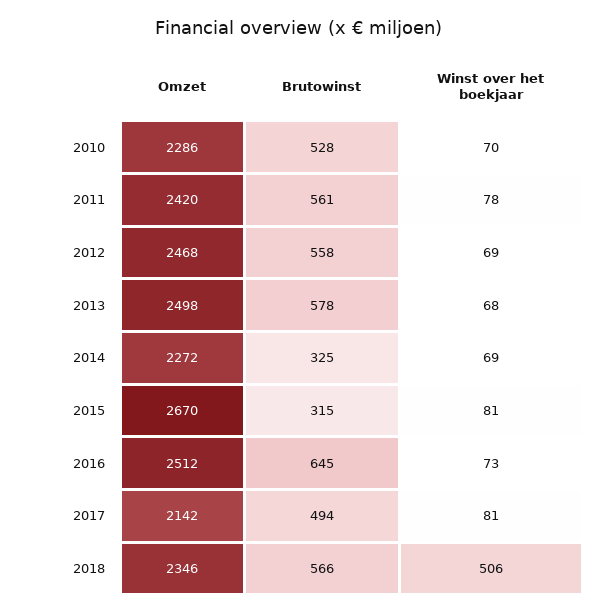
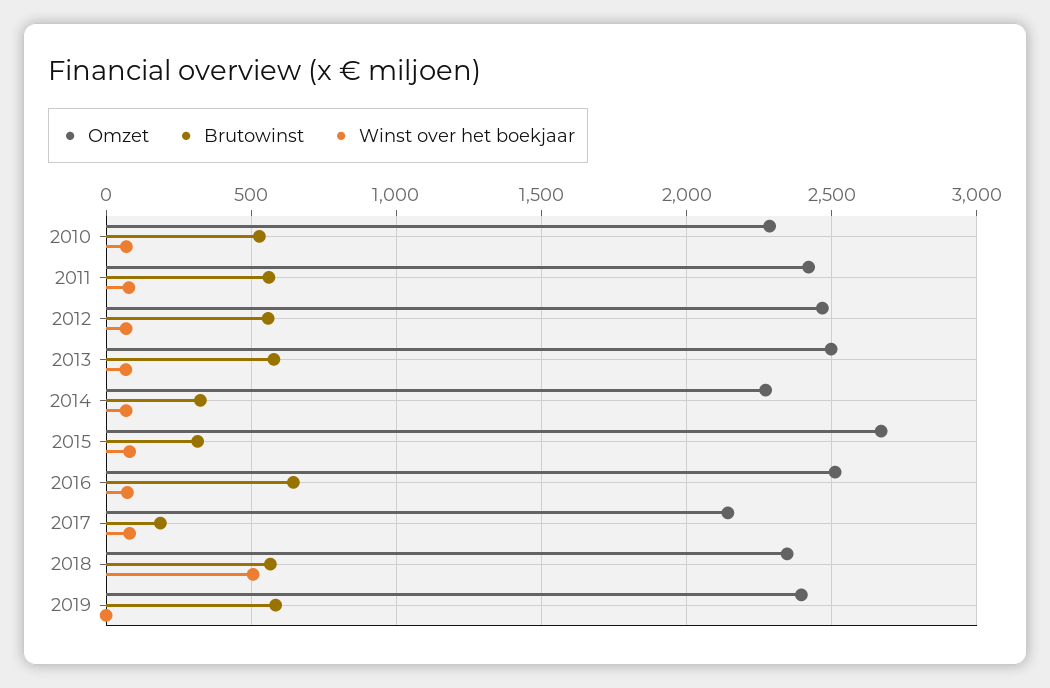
Brutowinst, 2017: 494 -> 200
Omzet, 2019: none -> 2400
Brutowinst, 2019: none -> 600
Winst over het boekjaar, 2019: none -> 0

